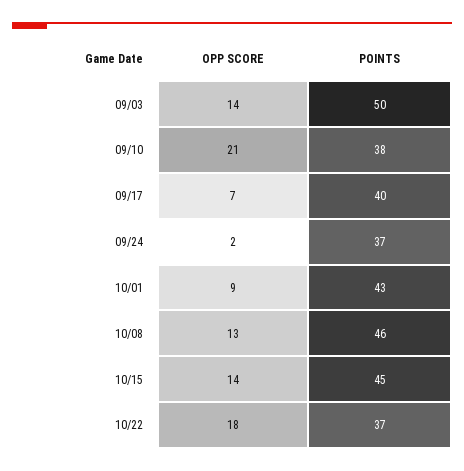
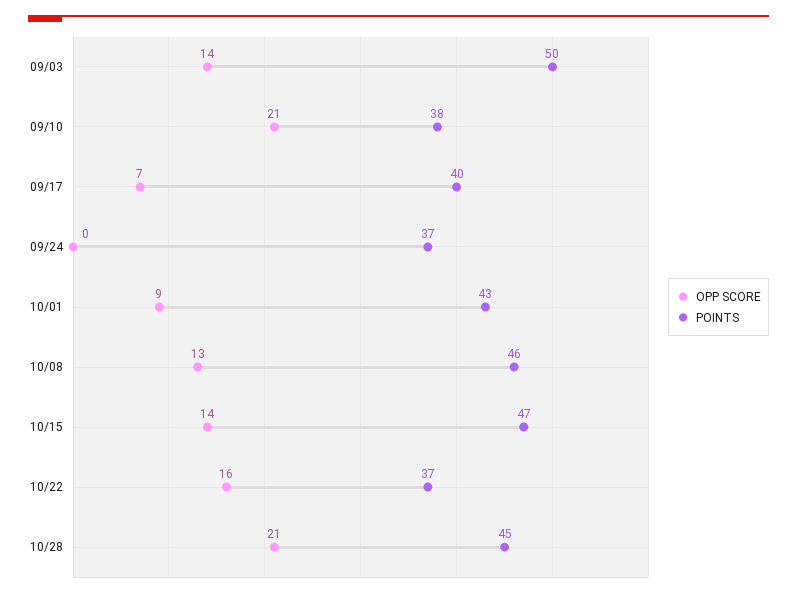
OPP SCORE, 09/24: 2 -> 0
POINTS, 10/15: 45 -> 47
OPP SCORE, 10/22: 18 -> 16
OPP SCORE, 10/28: none -> 21
POINTS, 10/28: none -> 45

